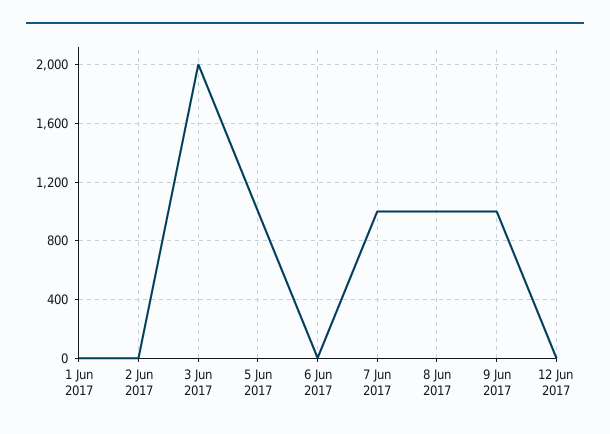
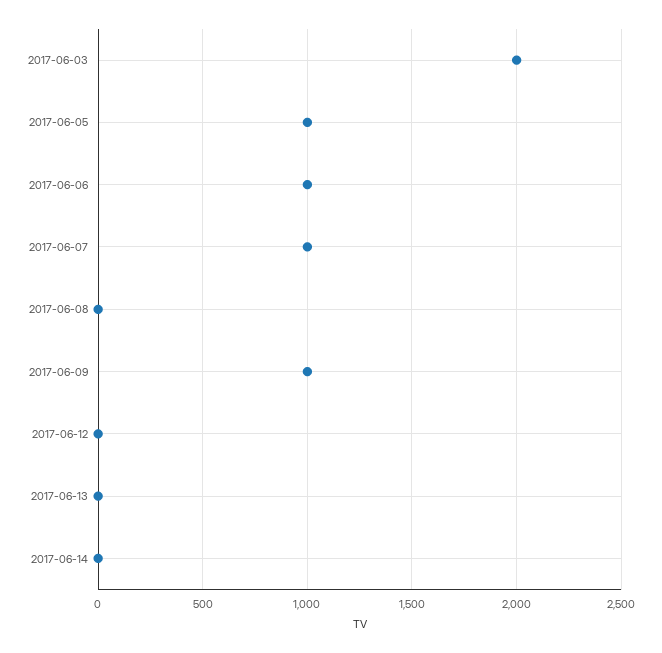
1 Jun 2017: 0 -> none
2 Jun 2017: 0 -> none
6 Jun 2017: 0 -> 1000
8 Jun 2017: 1000 -> 0
2017-06-13: none -> 0
2017-06-14: none -> 0

